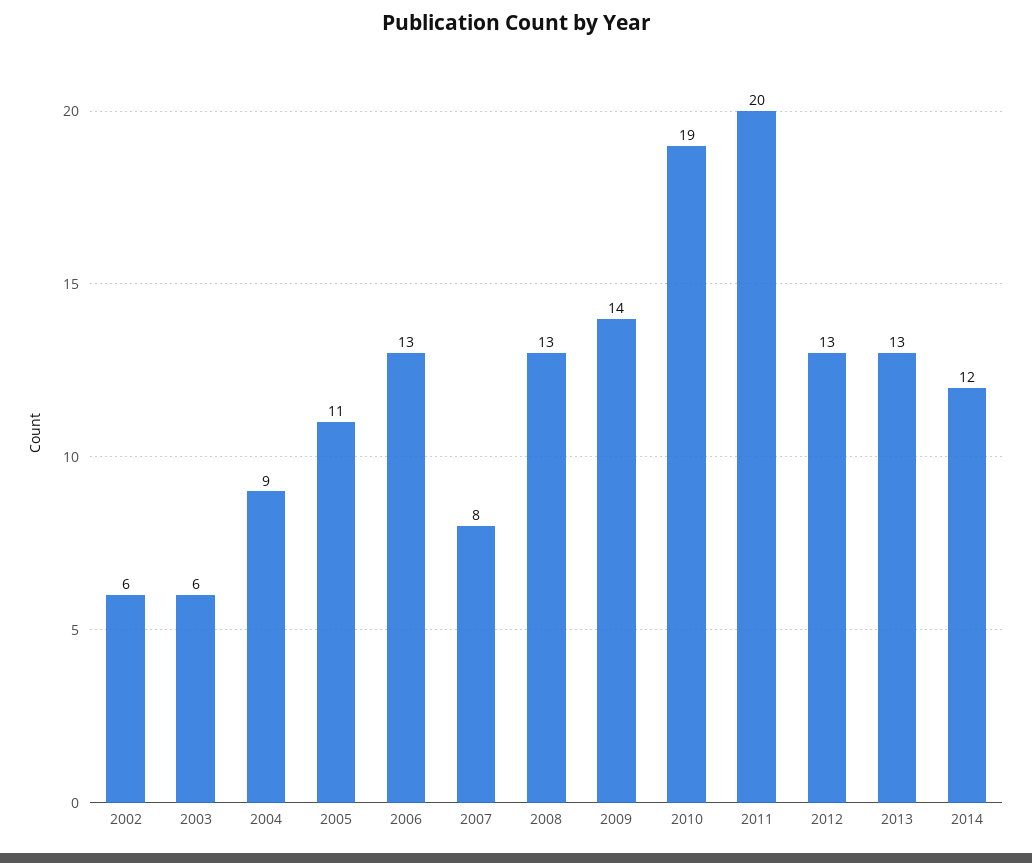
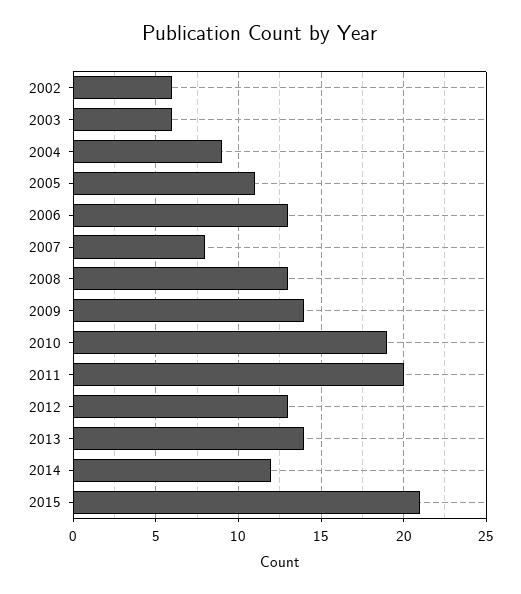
2013: 13 -> 14
2015: none -> 21

